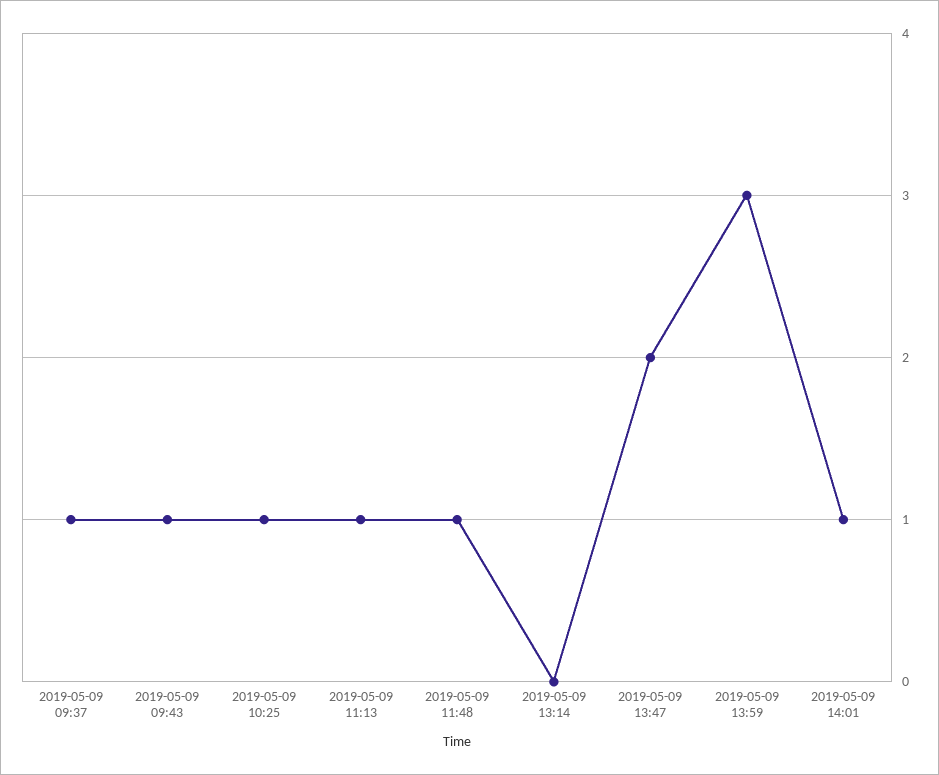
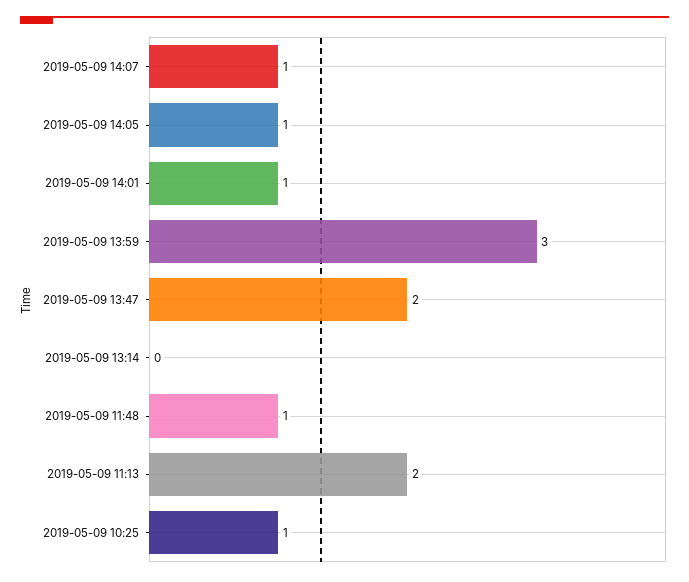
2019-05-09 09:37: 1 -> none
2019-05-09 09:43: 1 -> none
2019-05-09 11:13: 1 -> 2
2019-05-09 14:07: none -> 1
2019-05-09 14:05: none -> 1

